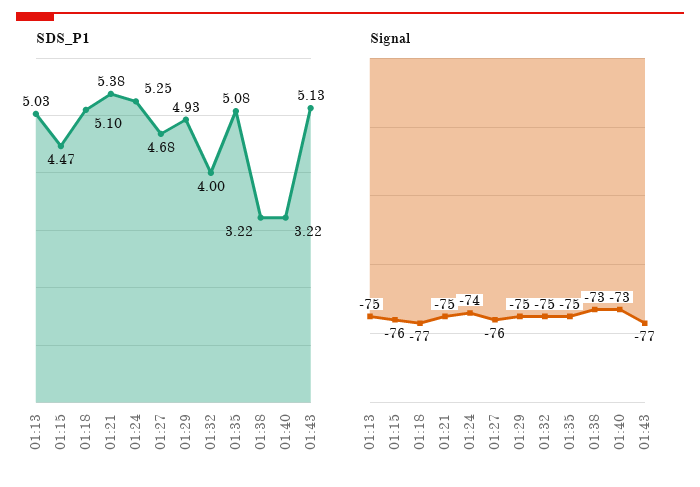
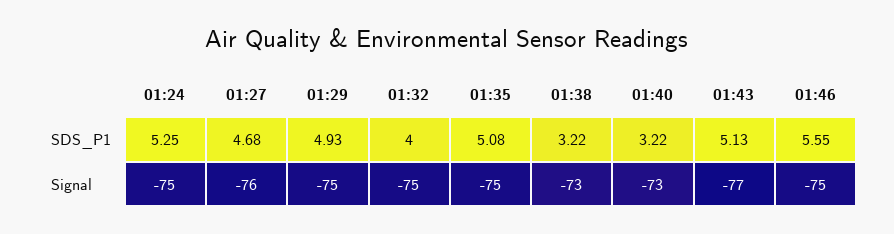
SDS_P1, 01:13: 5.03 -> none
SDS_P1, 01:15: 4.47 -> none
SDS_P1, 01:18: 5.1 -> none
SDS_P1, 01:21: 5.38 -> none
Signal, 01:13: -75 -> none
Signal, 01:15: -76 -> none
Signal, 01:18: -77 -> none
Signal, 01:21: -75 -> none
Signal, 01:24: -74 -> -75
SDS_P1, 01:46: none -> 5.55
Signal, 01:46: none -> -75

